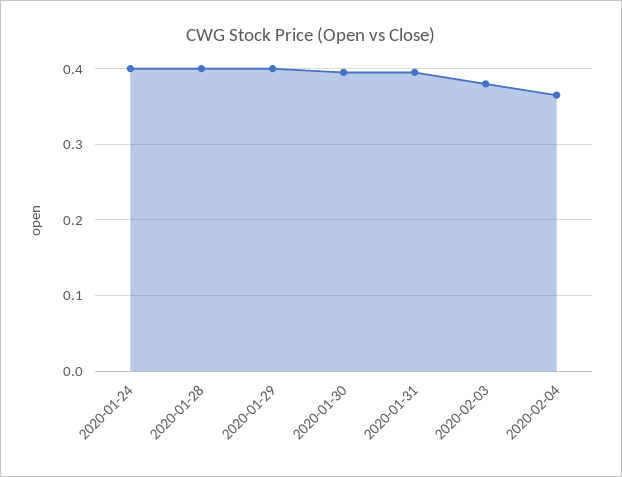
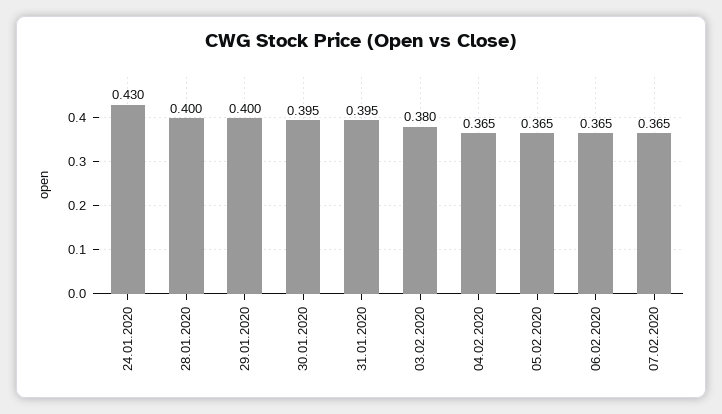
2020-01-24: 0.4 -> 0.43
05.02.2020: none -> 0.365
06.02.2020: none -> 0.365
07.02.2020: none -> 0.365

